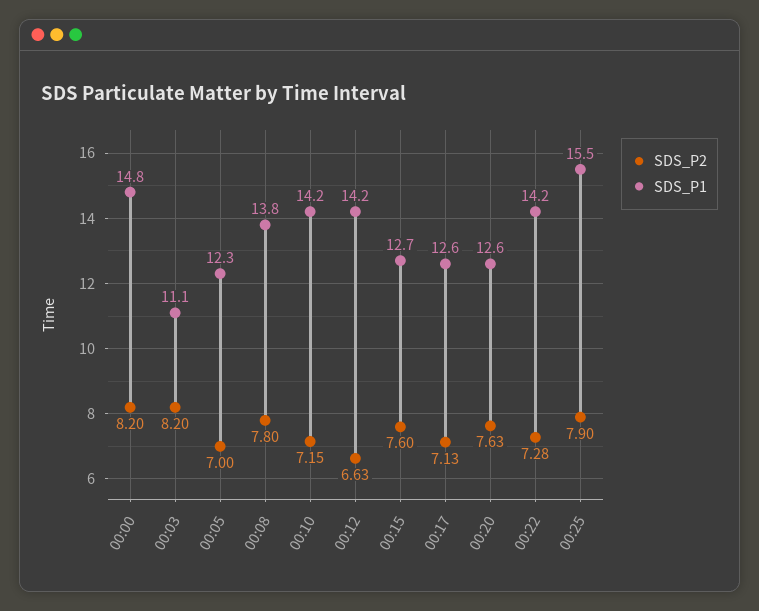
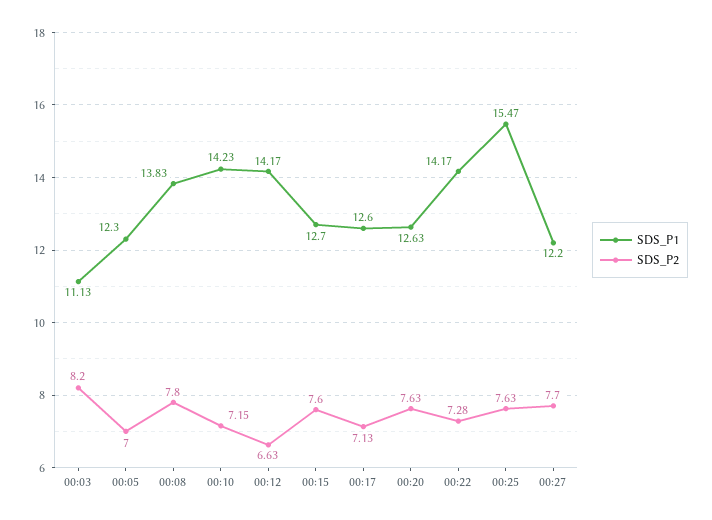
SDS_P2, 00:00: 8.2 -> none
SDS_P1, 00:00: 14.8 -> none
SDS_P2, 00:25: 7.9 -> 7.63
SDS_P1, 00:27: none -> 12.2
SDS_P2, 00:27: none -> 7.7

